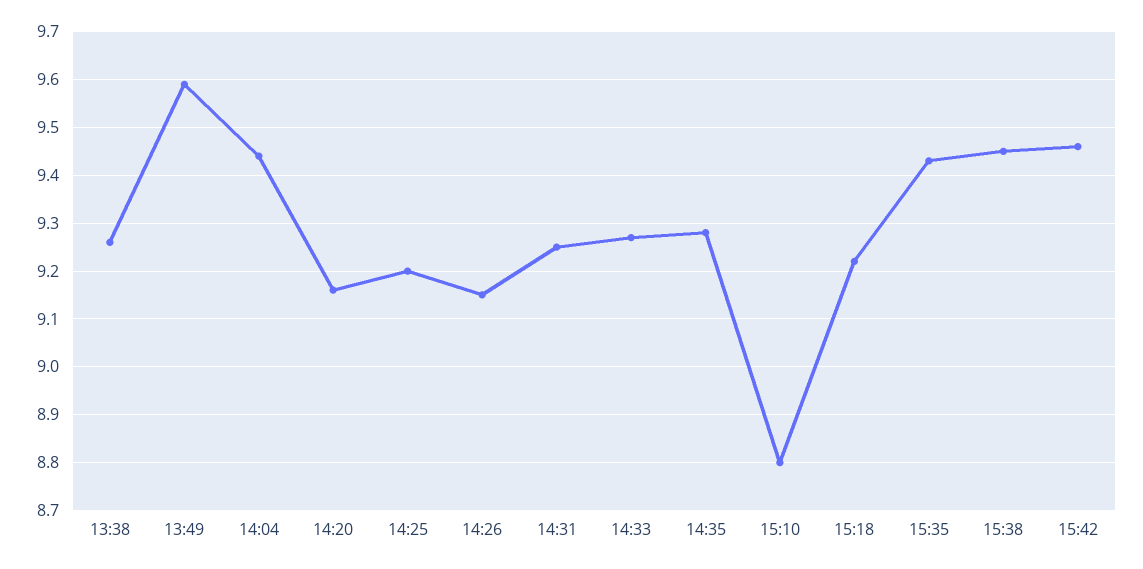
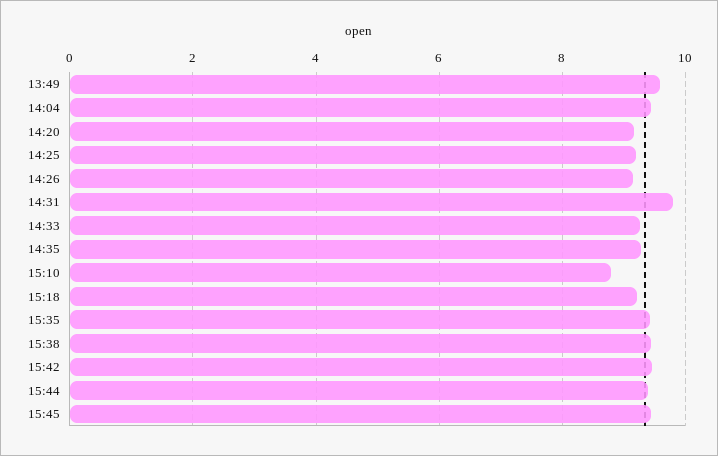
13:38: 9.25 -> none
14:31: 9.25 -> 9.8
15:44: none -> 9.4
15:45: none -> 9.4

